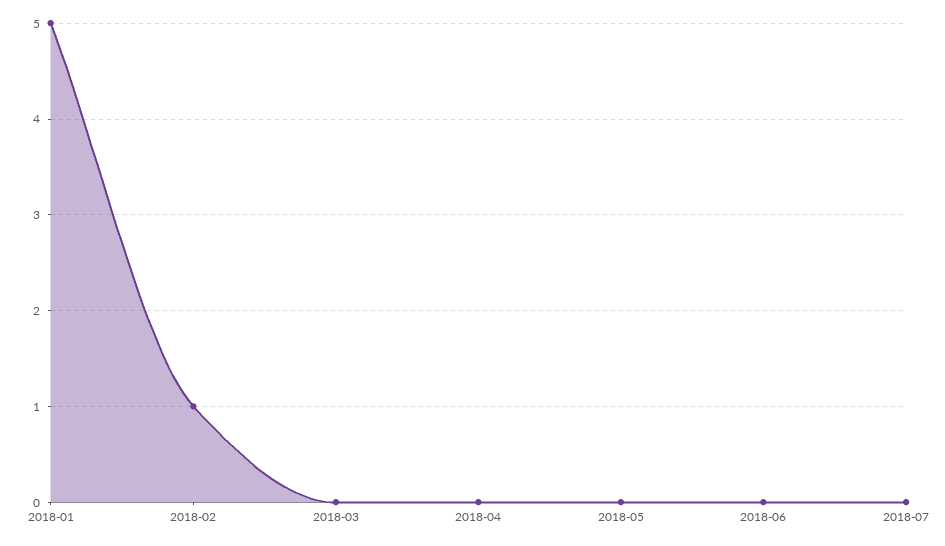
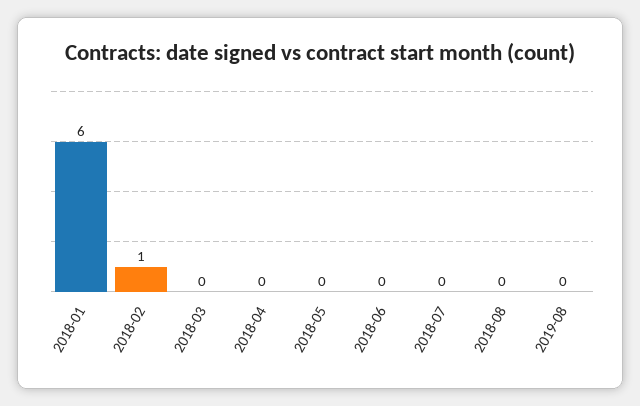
2018-01: 5 -> 6
2018-08: none -> 0
2019-08: none -> 0

